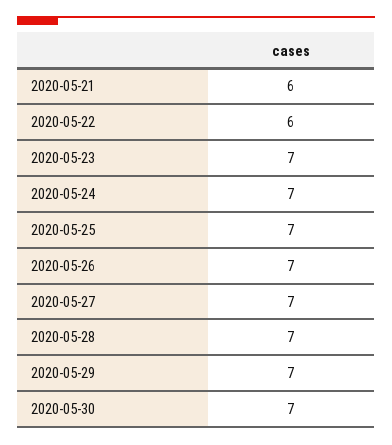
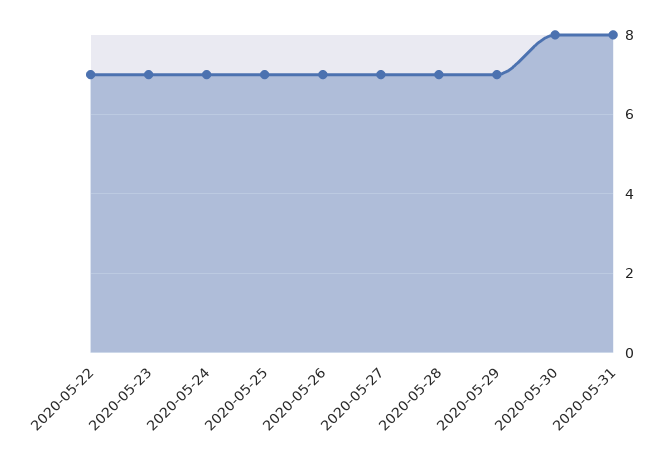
2020-05-21: 6 -> none
2020-05-22: 6 -> 7
2020-05-30: 7 -> 8
2020-05-31: none -> 8

